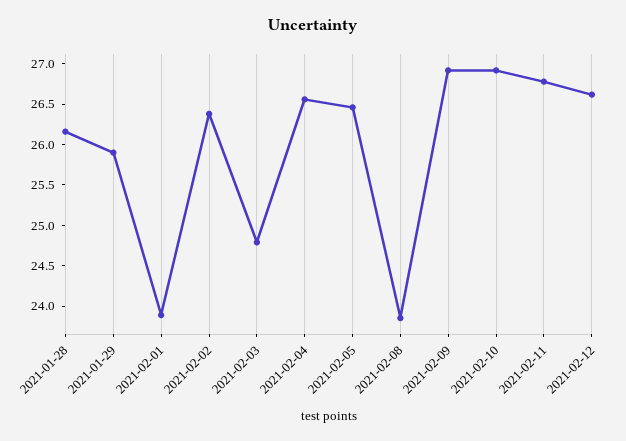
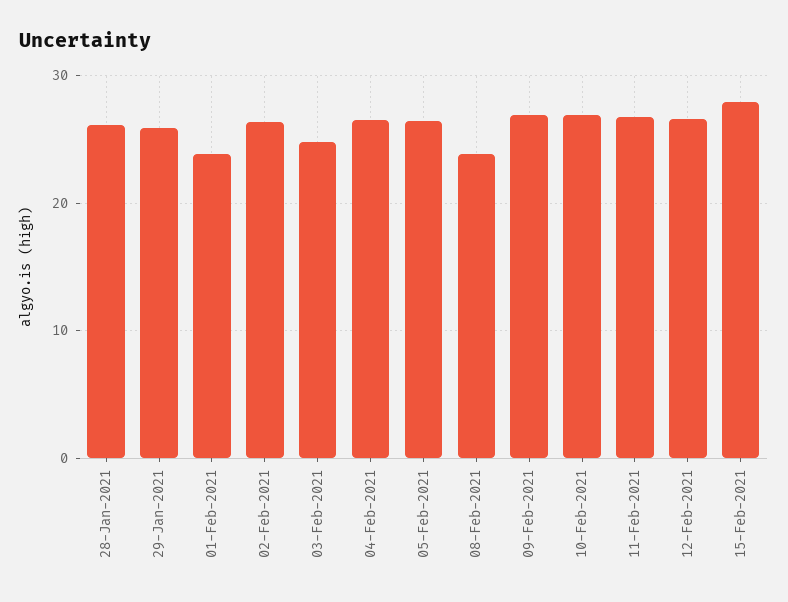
15-Feb-2021: none -> 28

